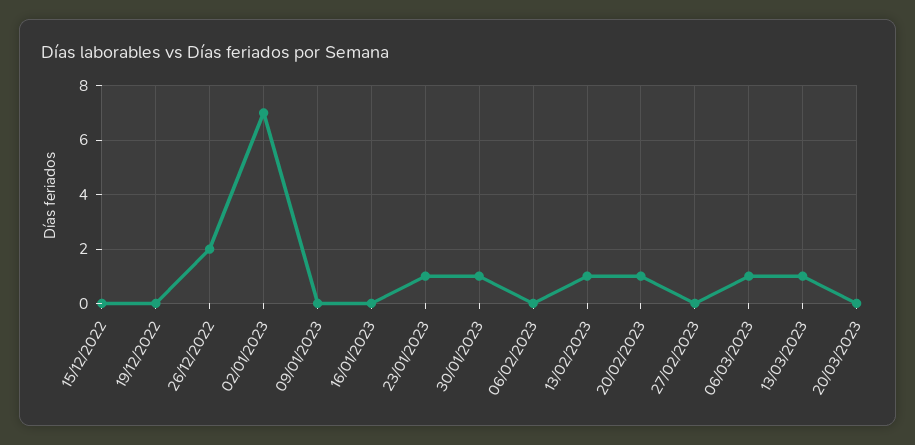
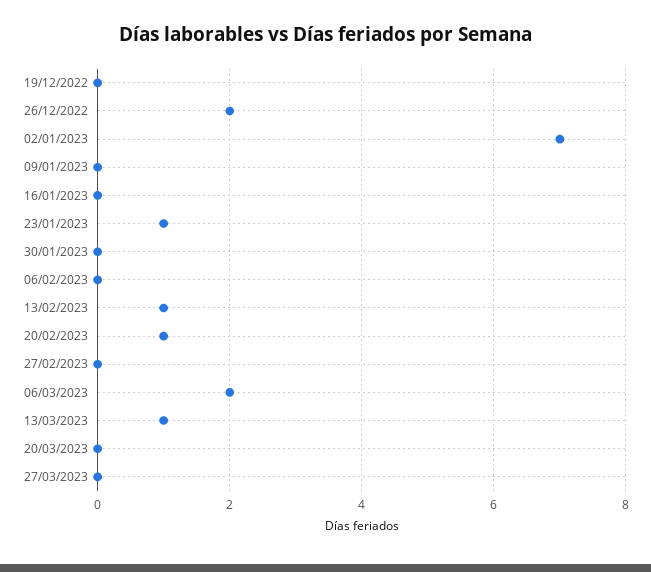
15/12/2022: 0 -> none
30/01/2023: 1 -> 0
06/03/2023: 1 -> 2
27/03/2023: none -> 0

